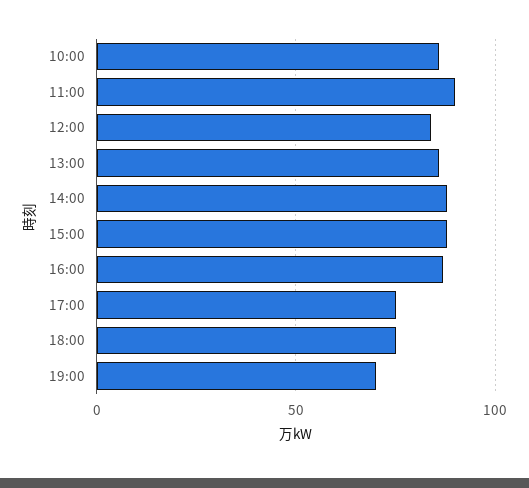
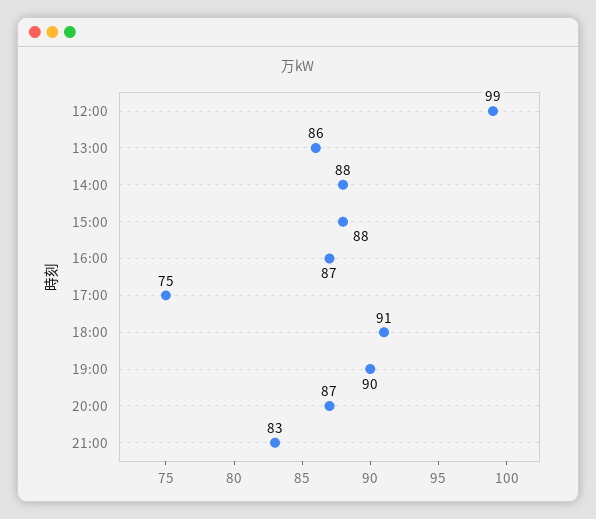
10:00: 85 -> none
11:00: 90 -> none
12:00: 85 -> 99
18:00: 75 -> 91
19:00: 70 -> 90
20:00: none -> 87
21:00: none -> 83

